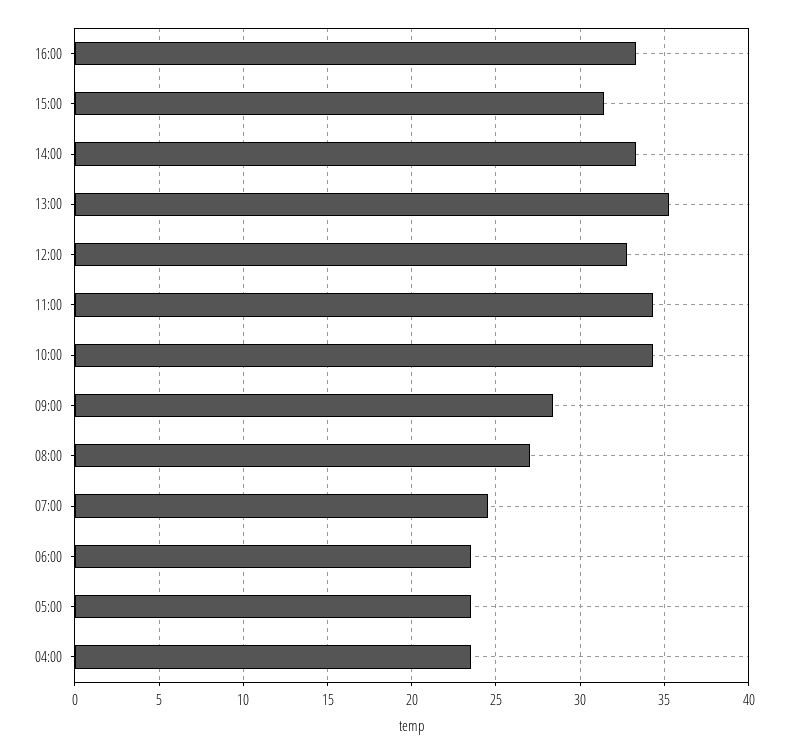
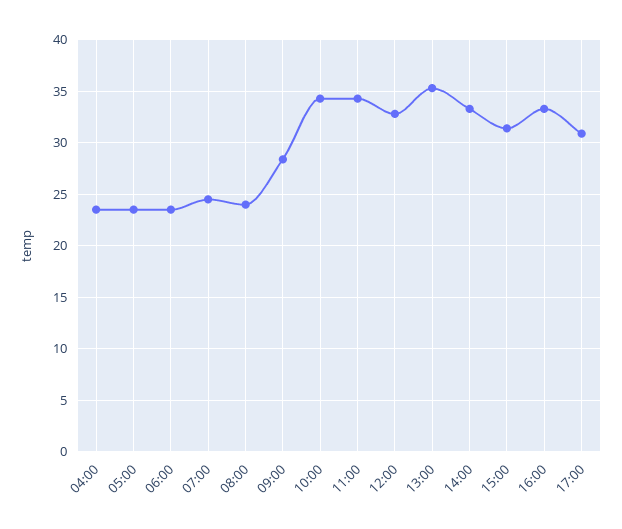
08:00: 27 -> 24
17:00: none -> 31

